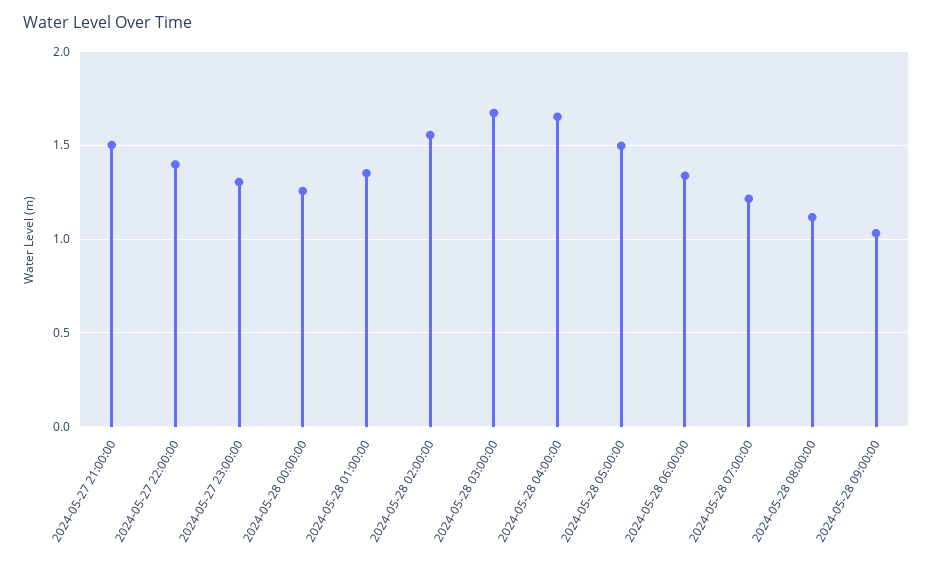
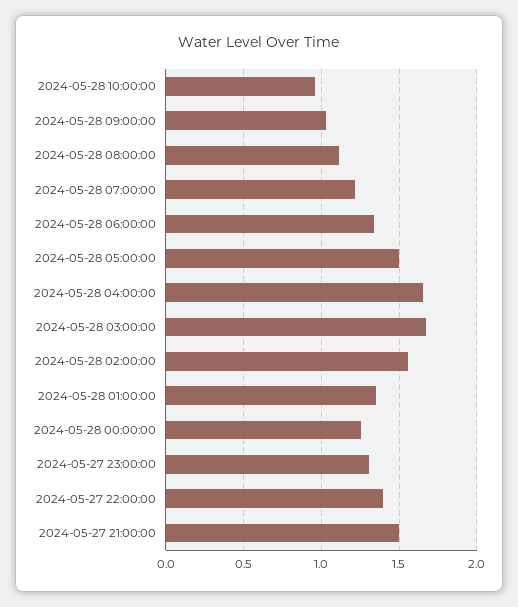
2024-05-28 10:00:00: none -> 0.95

